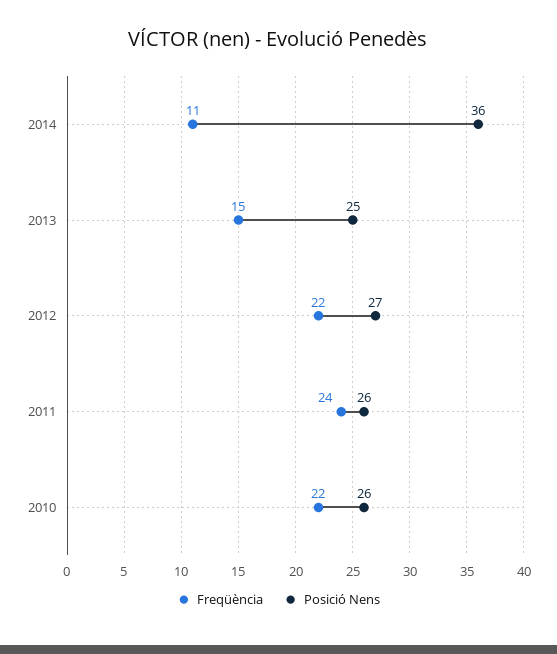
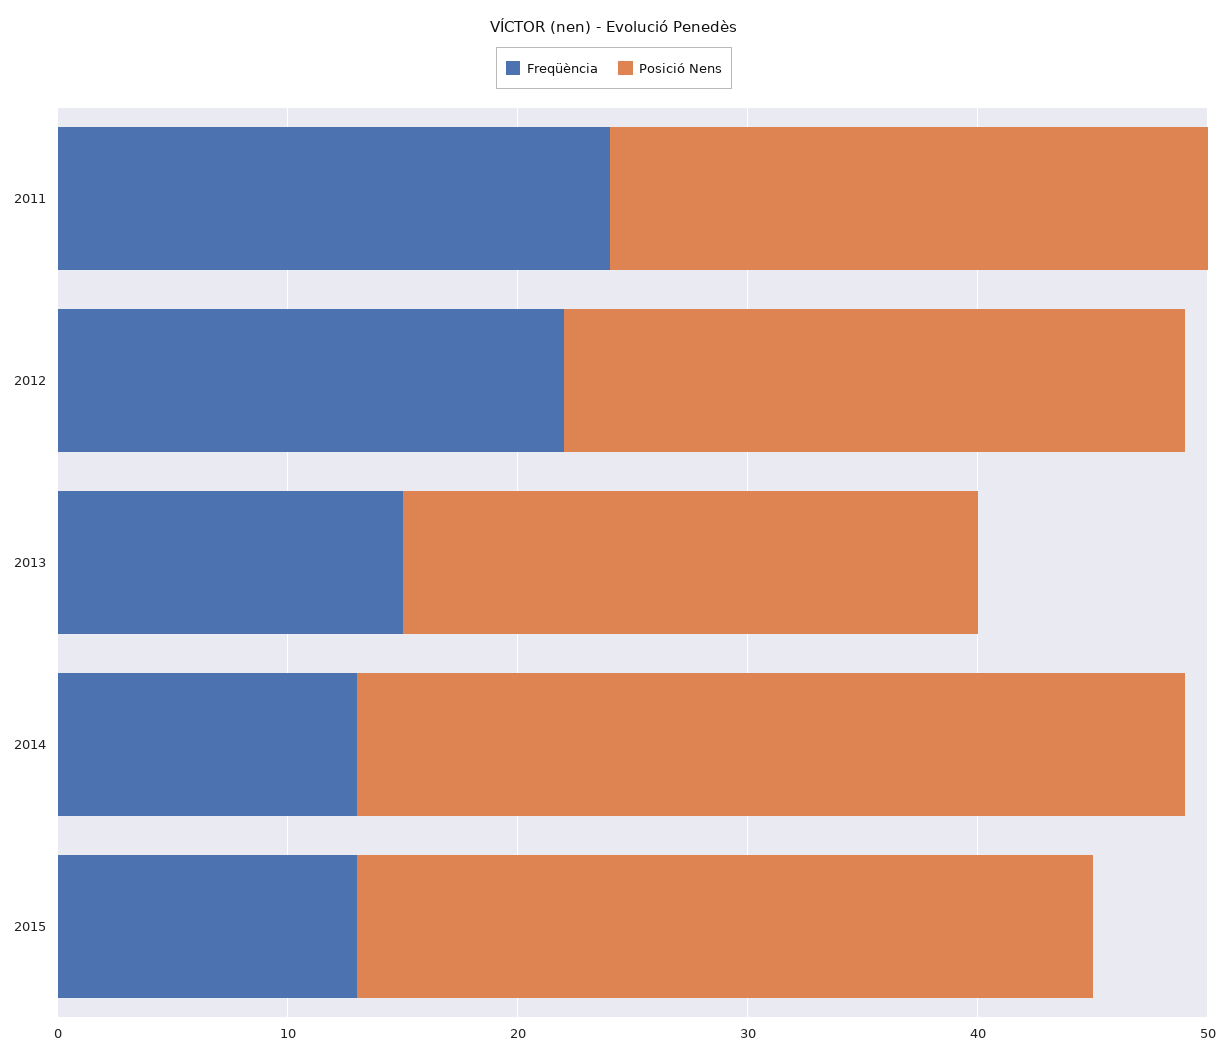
Freqüència, 2014: 11 -> 13
Freqüència, 2010: 22 -> none
Posició Nens, 2010: 26 -> none
Freqüència, 2015: none -> 13
Posició Nens, 2015: none -> 32

